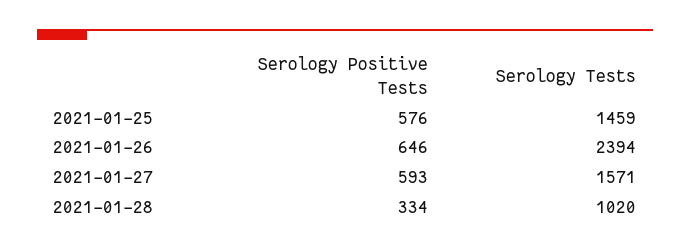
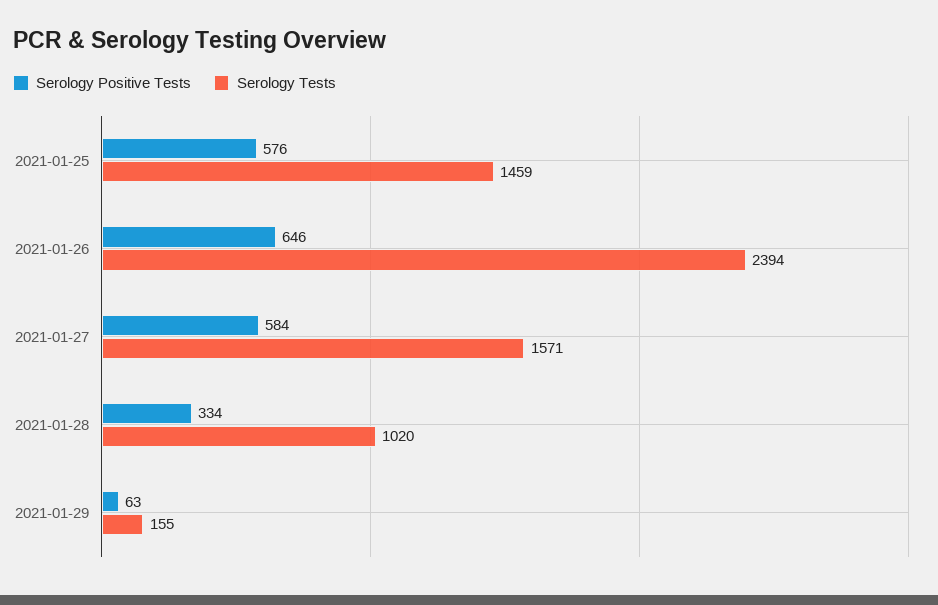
Serology Positive Tests, 2021-01-27: 593 -> 584
Serology Positive Tests, 2021-01-29: none -> 63
Serology Tests, 2021-01-29: none -> 155

